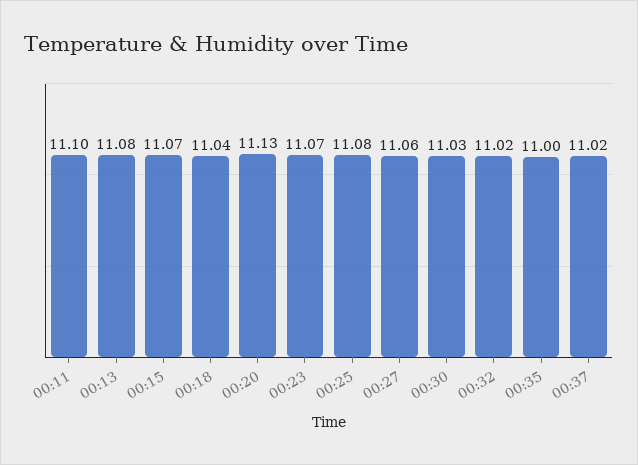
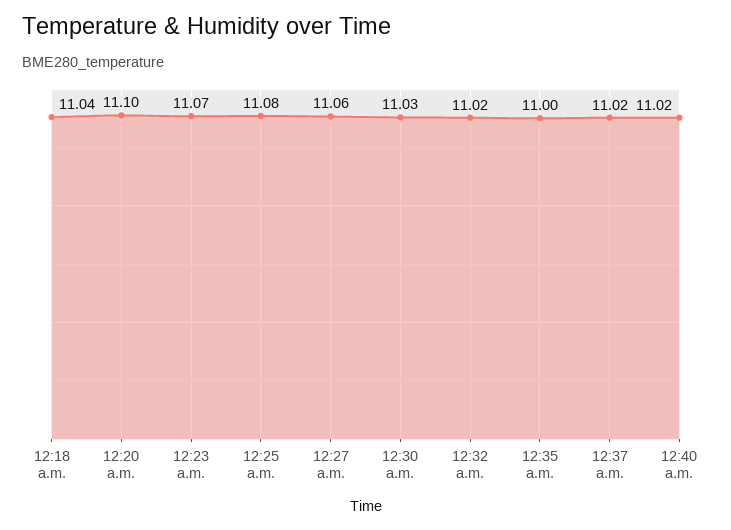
00:11: 11.1 -> none
00:13: 11.08 -> none
00:15: 11.07 -> none
00:20: 11.13 -> 11.1
12:40 a.m.: none -> 11.02

